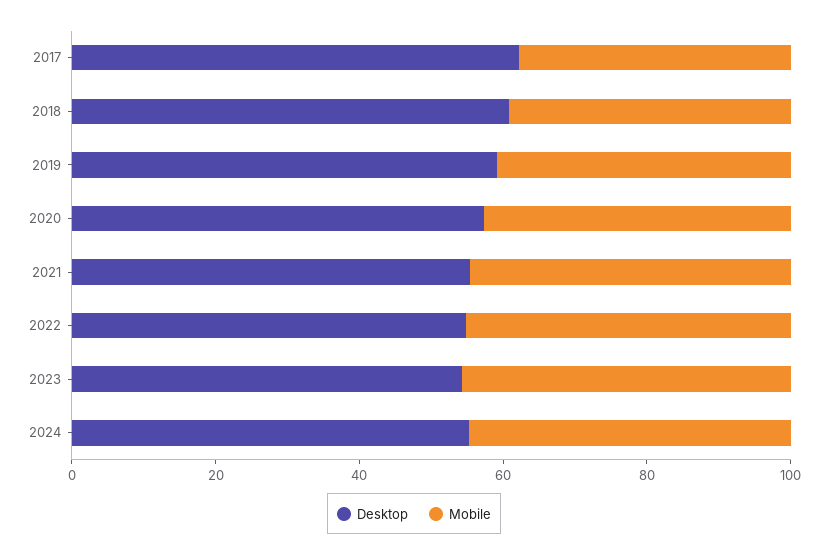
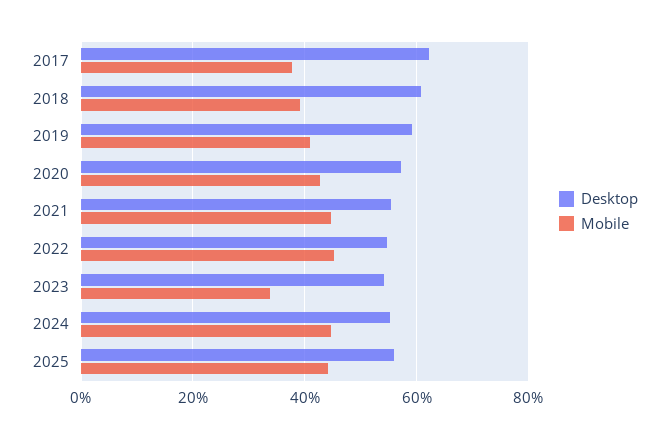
Mobile, 2023: 45 -> 34
Desktop, 2025: none -> 56
Mobile, 2025: none -> 44

